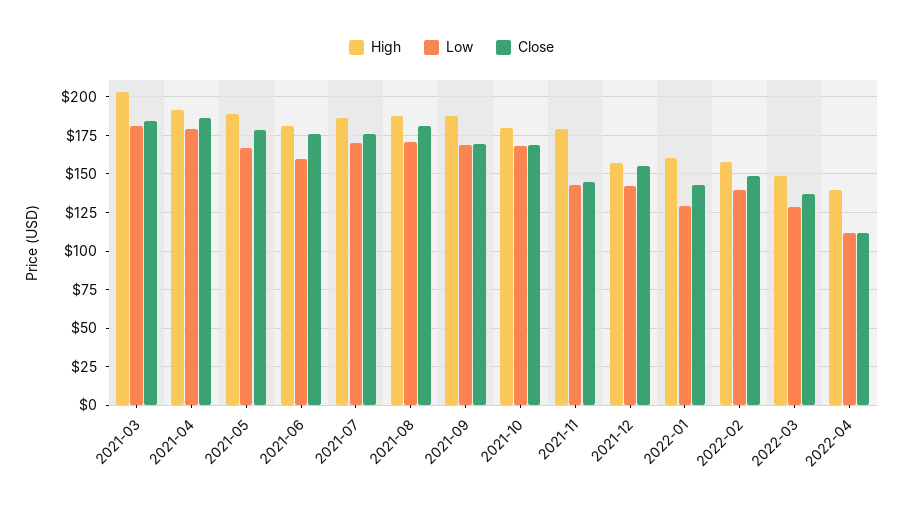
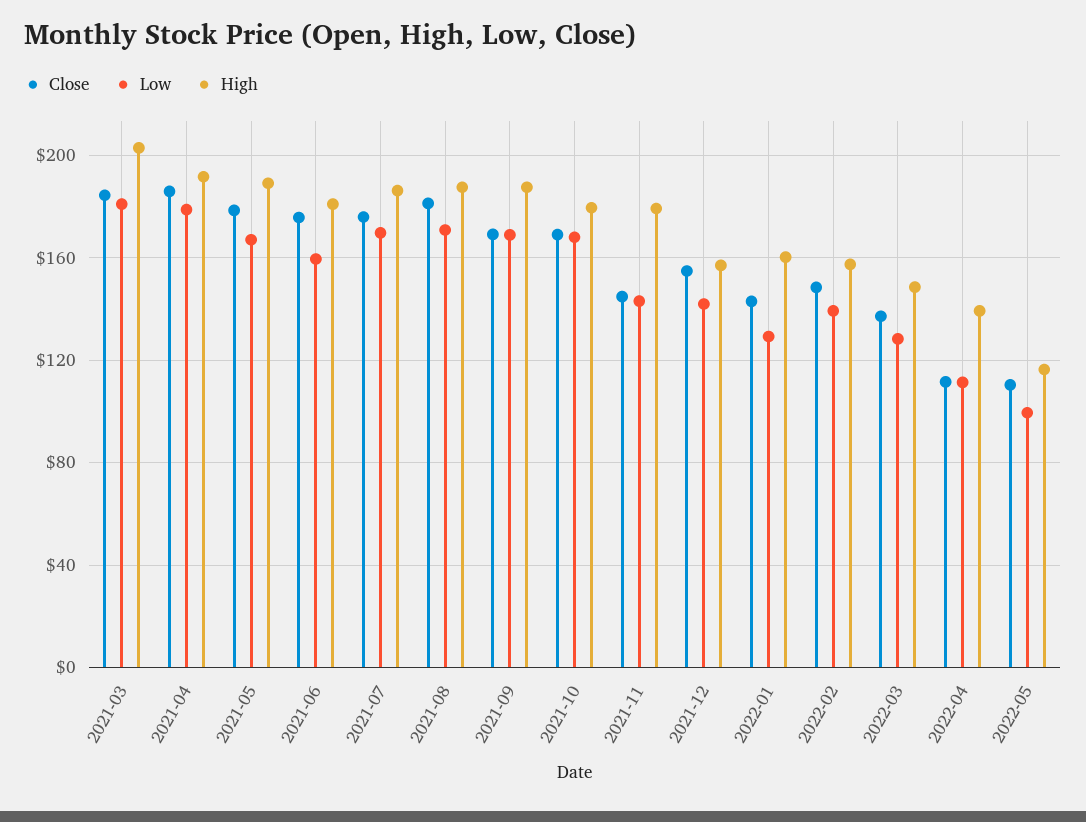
Close, 2022-05: none -> 110
Low, 2022-05: none -> 100
High, 2022-05: none -> 115

